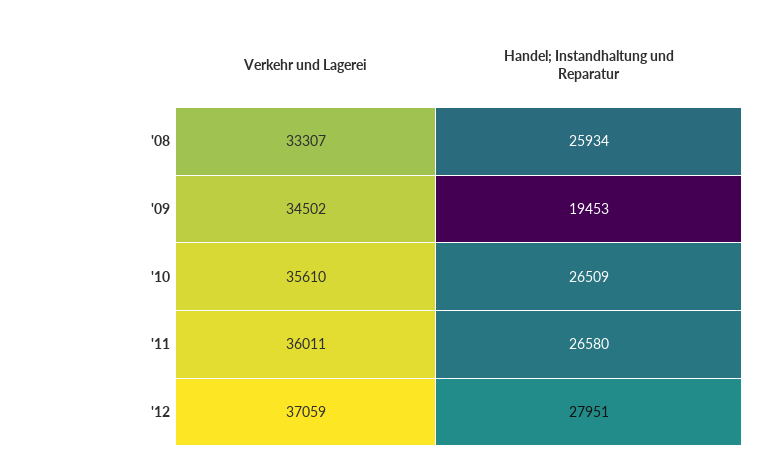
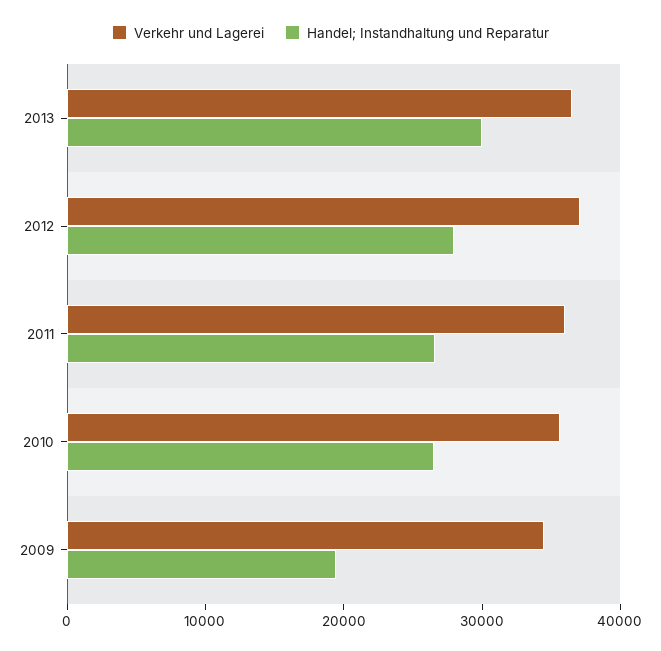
Verkehr und Lagerei, '08: 33307 -> none
Handel; Instandhaltung und Reparatur, '08: 25934 -> none
Verkehr und Lagerei, 2013: none -> 36000
Handel; Instandhaltung und Reparatur, 2013: none -> 30000

